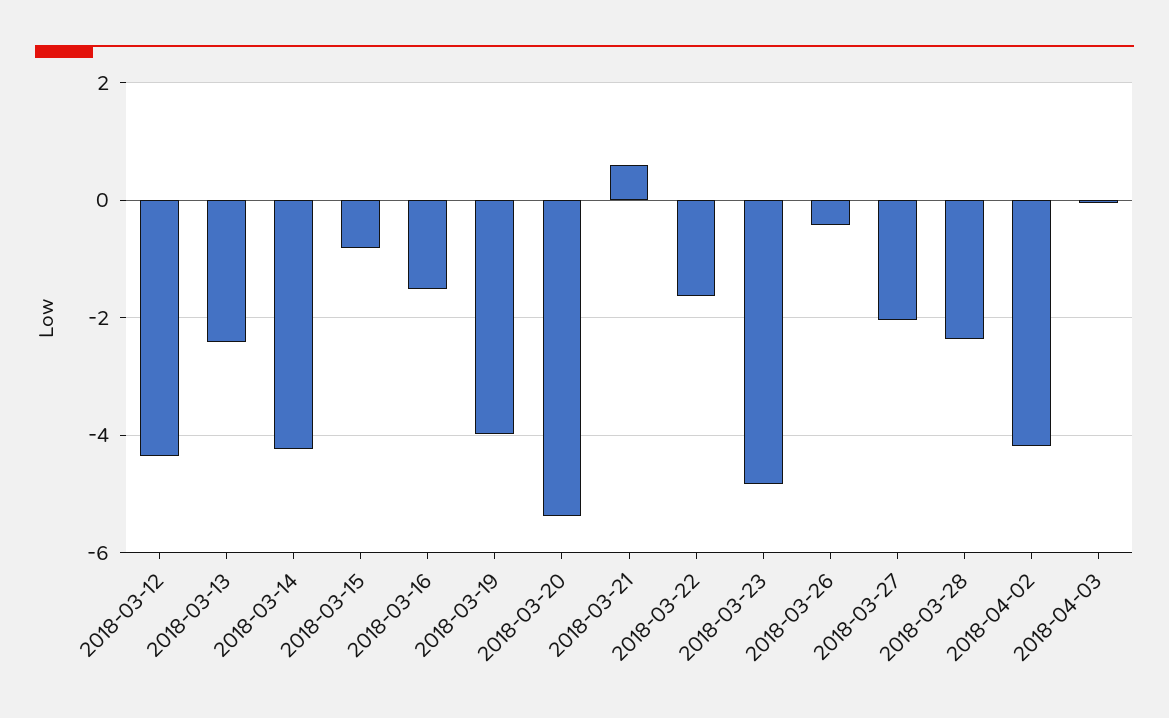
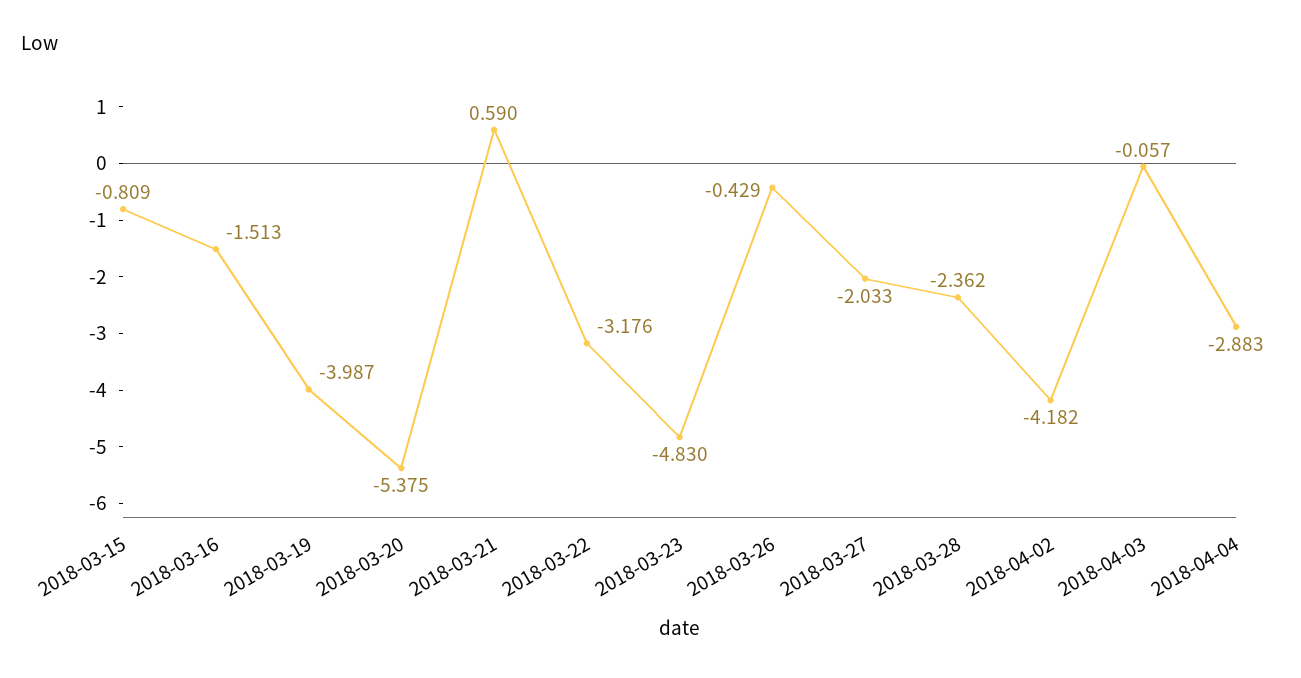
2018-03-12: -4.4 -> none
2018-03-13: -2.4 -> none
2018-03-14: -4.2 -> none
2018-03-22: -1.6 -> -3.176
2018-04-04: none -> -2.883

